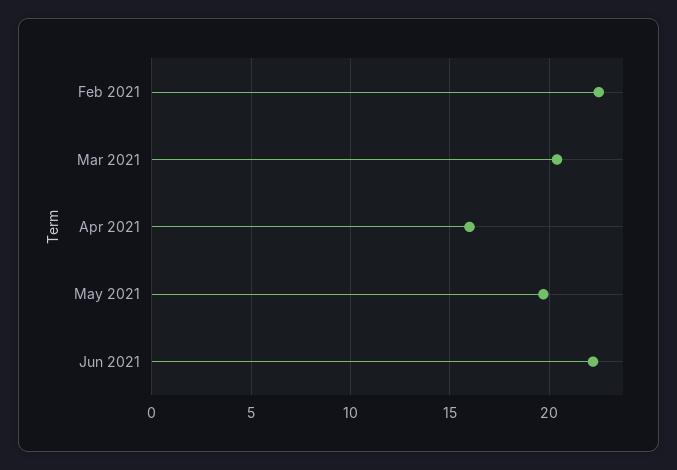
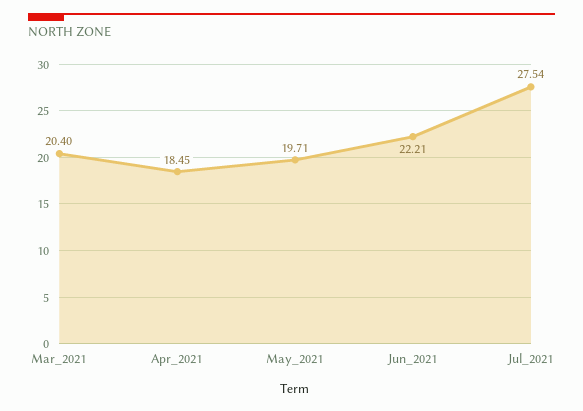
Feb 2021: 22.5 -> none
Apr 2021: 16 -> 18.45
Jul_2021: none -> 27.54

